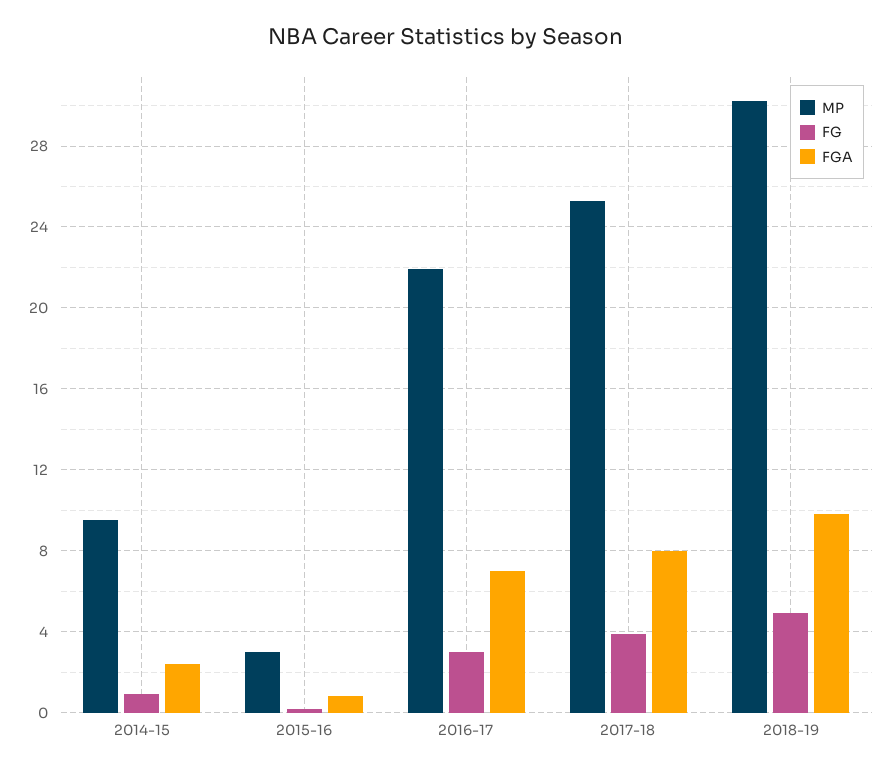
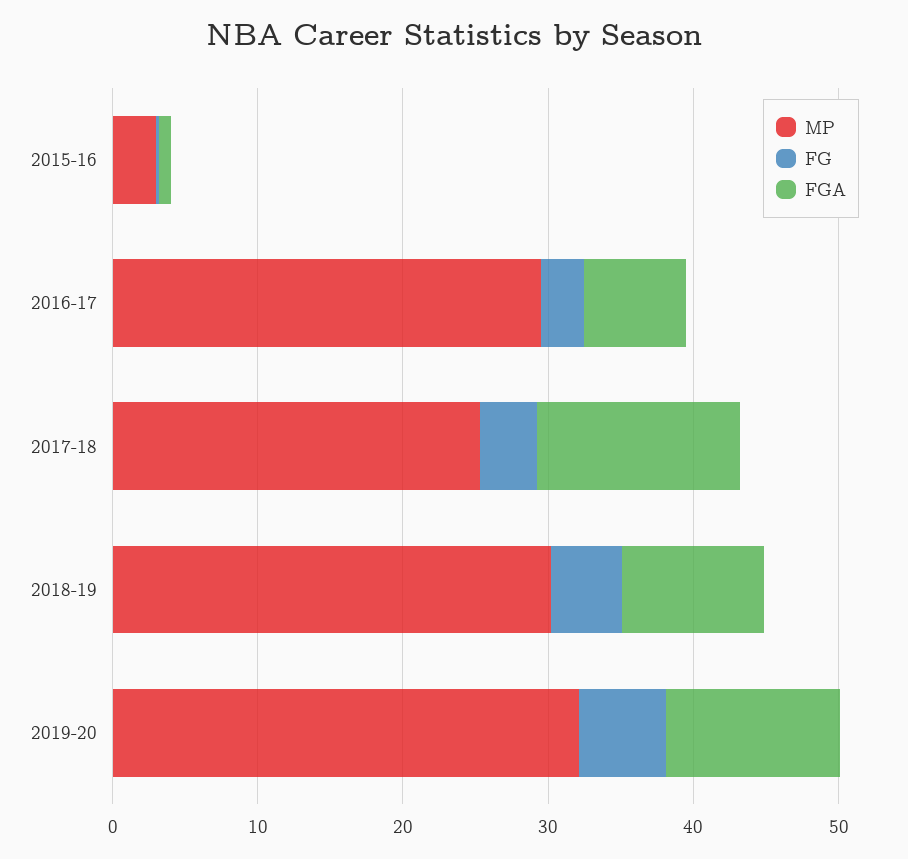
MP, 2014-15: 9.5 -> none
FG, 2014-15: 1 -> none
FGA, 2014-15: 2.5 -> none
MP, 2016-17: 22 -> 30
FGA, 2017-18: 8 -> 14
MP, 2019-20: none -> 32
FG, 2019-20: none -> 6
FGA, 2019-20: none -> 12

